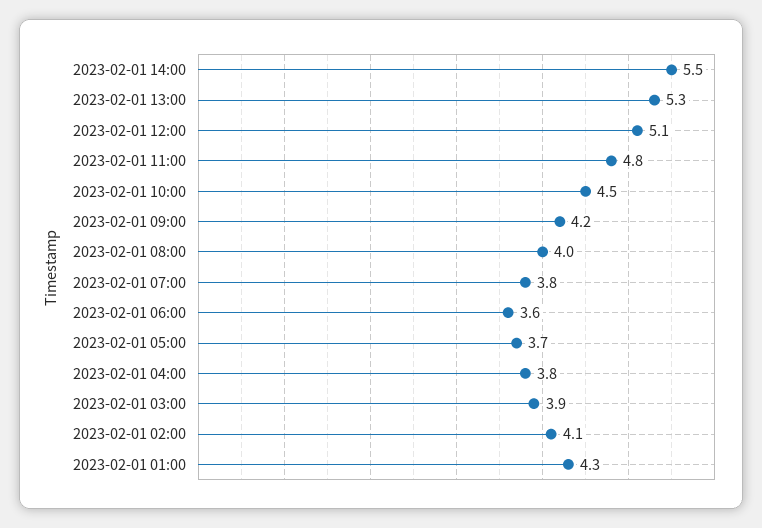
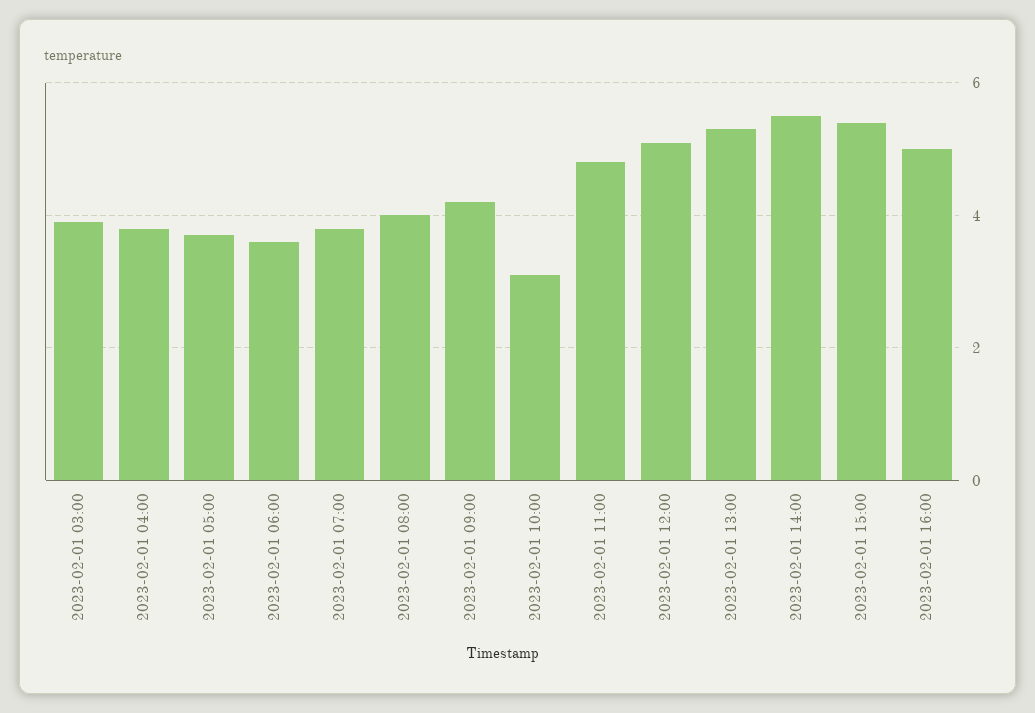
2023-02-01 10:00: 4.5 -> 3
2023-02-01 02:00: 4.1 -> none
2023-02-01 01:00: 4.3 -> none
2023-02-01 15:00: none -> 5.5
2023-02-01 16:00: none -> 5

